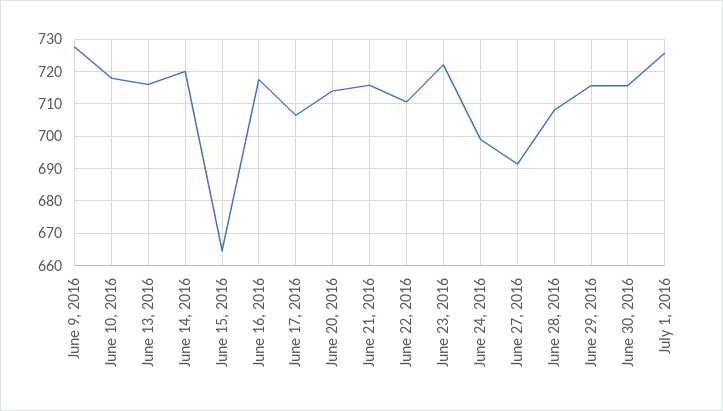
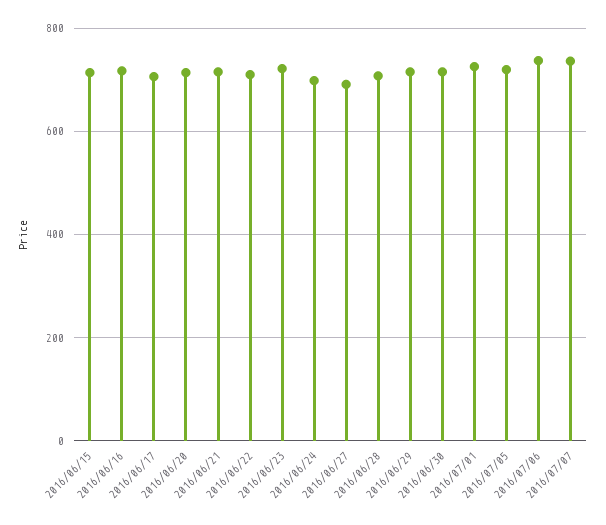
June 9, 2016: 728 -> none
June 10, 2016: 718 -> none
June 13, 2016: 716 -> none
June 14, 2016: 720 -> none
June 15, 2016: 664 -> 720
2016/07/05: none -> 720
2016/07/06: none -> 740
2016/07/07: none -> 740

